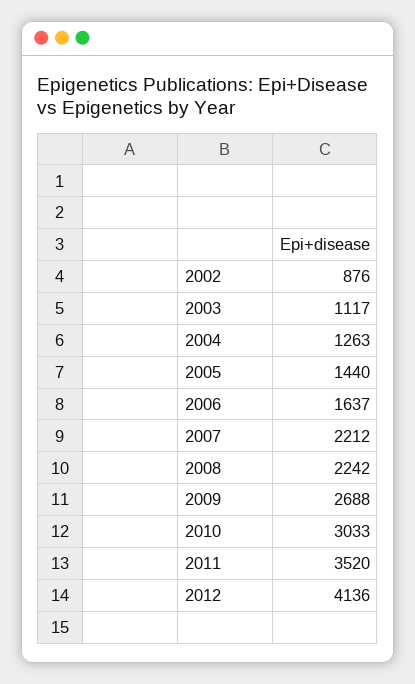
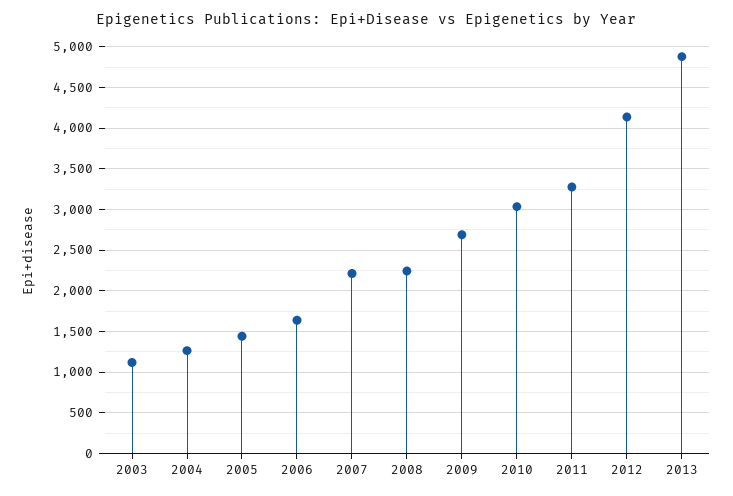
2002: 876 -> none
2011: 3520 -> 3300
2013: none -> 4900

